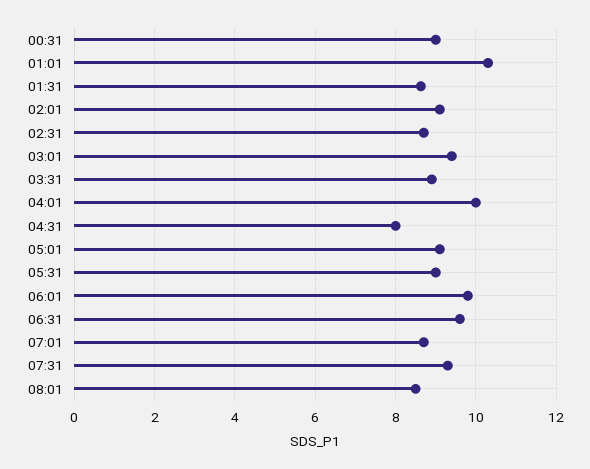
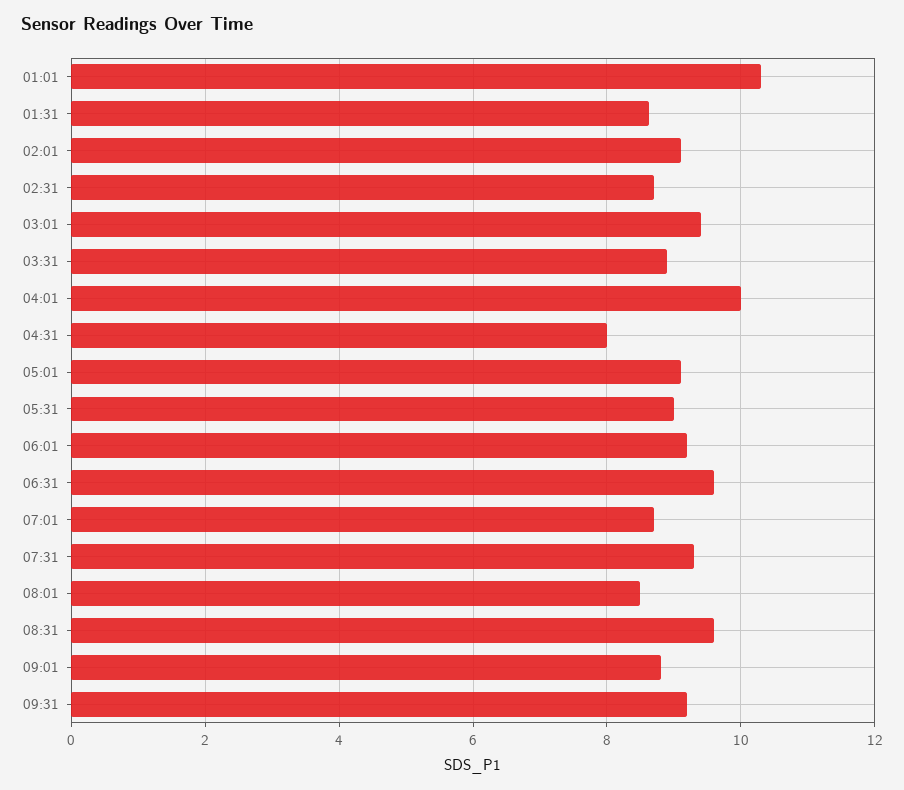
00:31: 9 -> none
06:01: 9.8 -> 9.2
08:31: none -> 9.6
09:01: none -> 8.8
09:31: none -> 9.2

